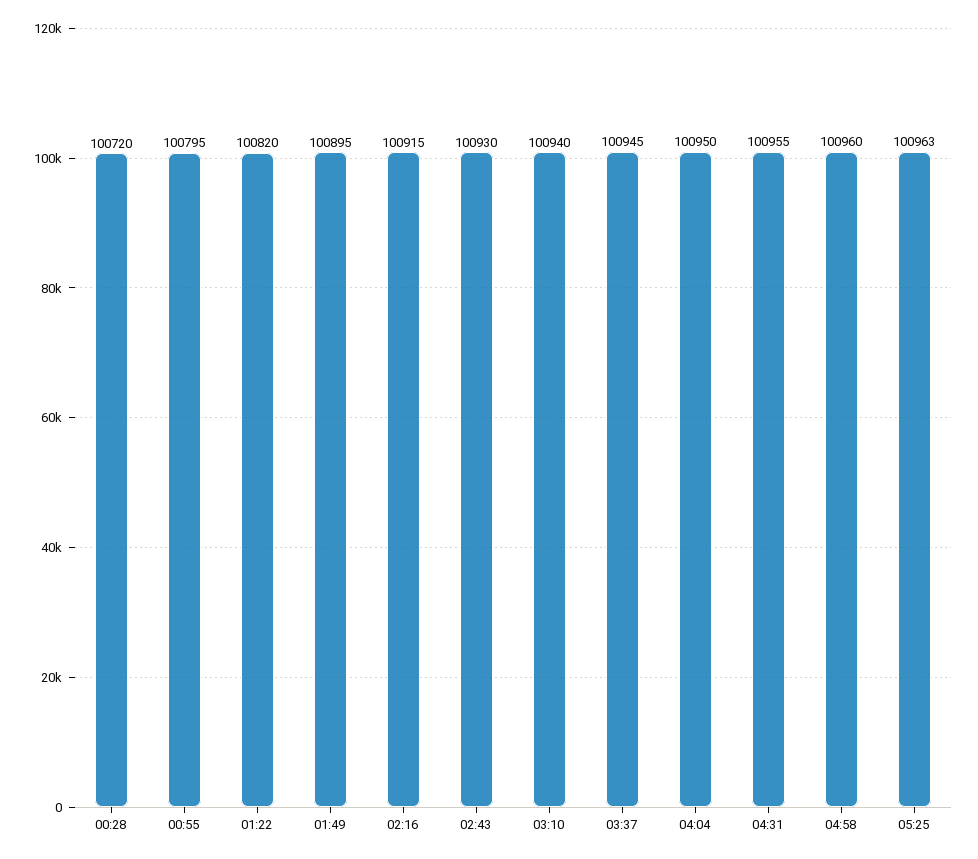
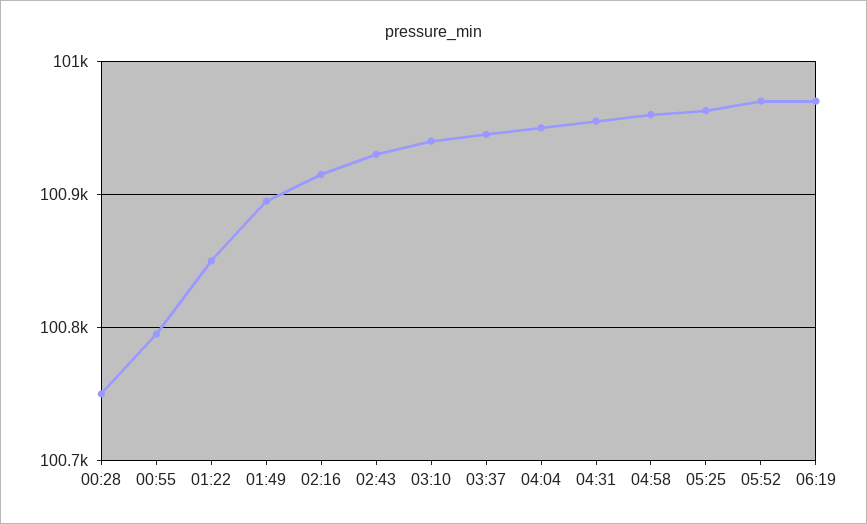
00:28: 100720 -> 100750
01:22: 100820 -> 100850
05:52: none -> 100970
06:19: none -> 100970

